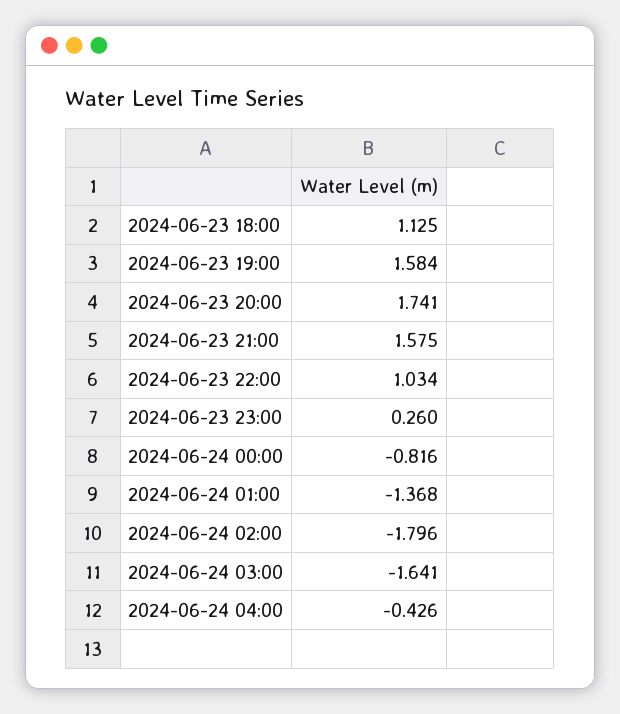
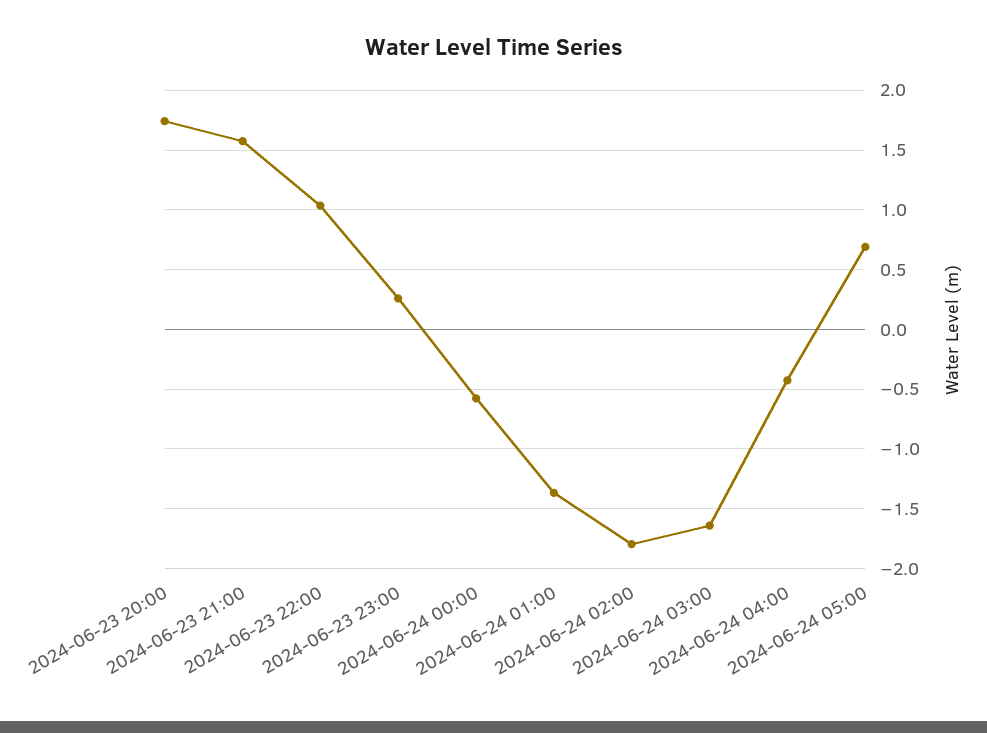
2024-06-23 18:00: 1.125 -> none
2024-06-23 19:00: 1.584 -> none
2024-06-24 00:00: -0.816 -> -0.6
2024-06-24 05:00: none -> 0.7

